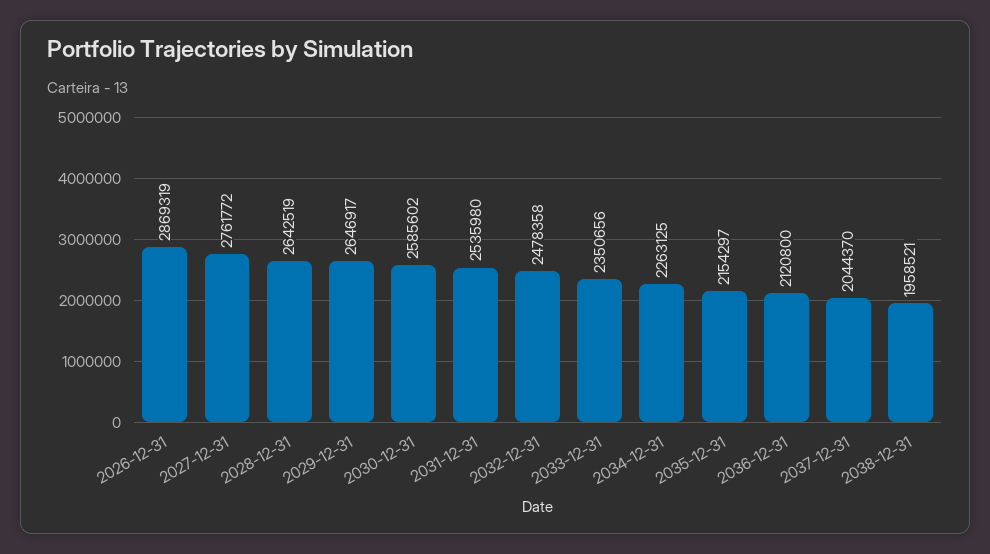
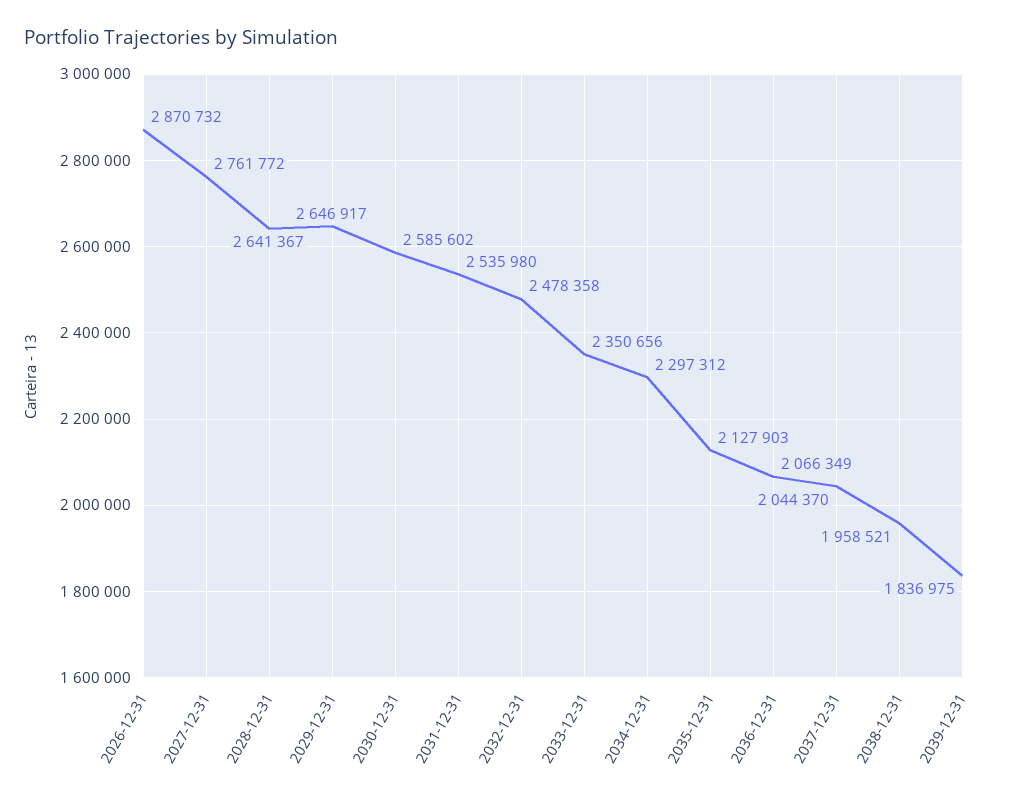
2026-12-31: 2869319 -> 2870732
2028-12-31: 2642519 -> 2641367
2034-12-31: 2263125 -> 2297312
2035-12-31: 2154297 -> 2127903
2036-12-31: 2120800 -> 2066349
2039-12-31: none -> 1836975

